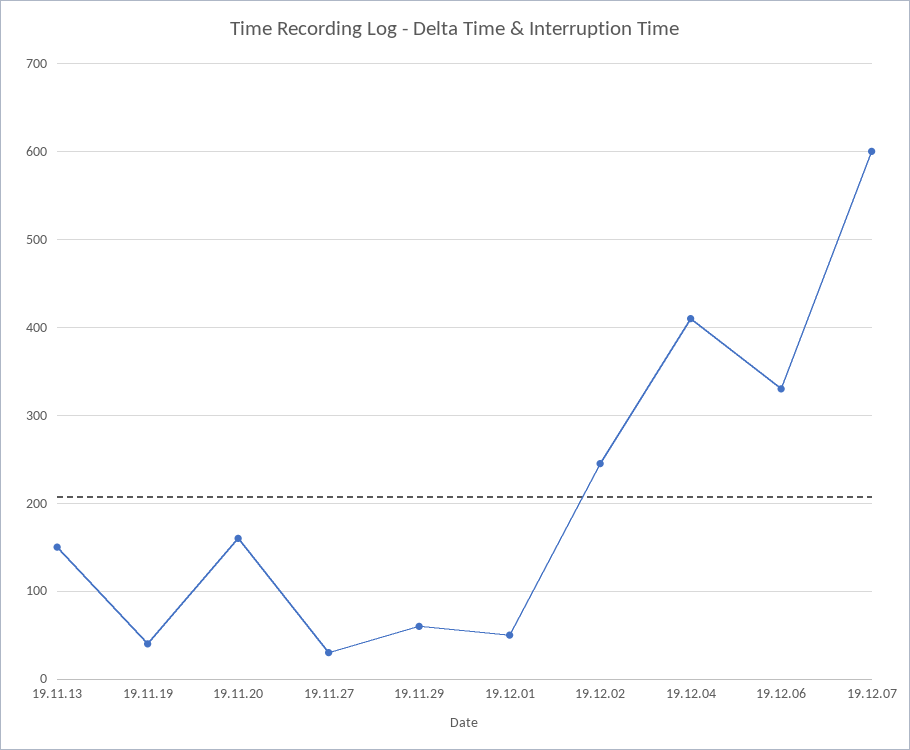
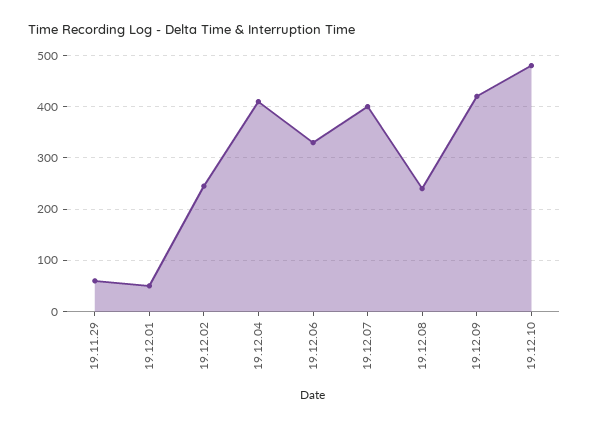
19.11.13: 150 -> none
19.11.19: 40 -> none
19.11.20: 160 -> none
19.11.27: 30 -> none
19.12.07: 600 -> 400
19.12.08: none -> 240
19.12.09: none -> 420
19.12.10: none -> 480

